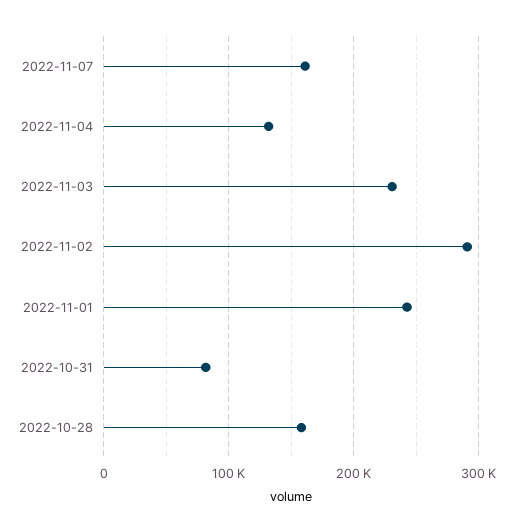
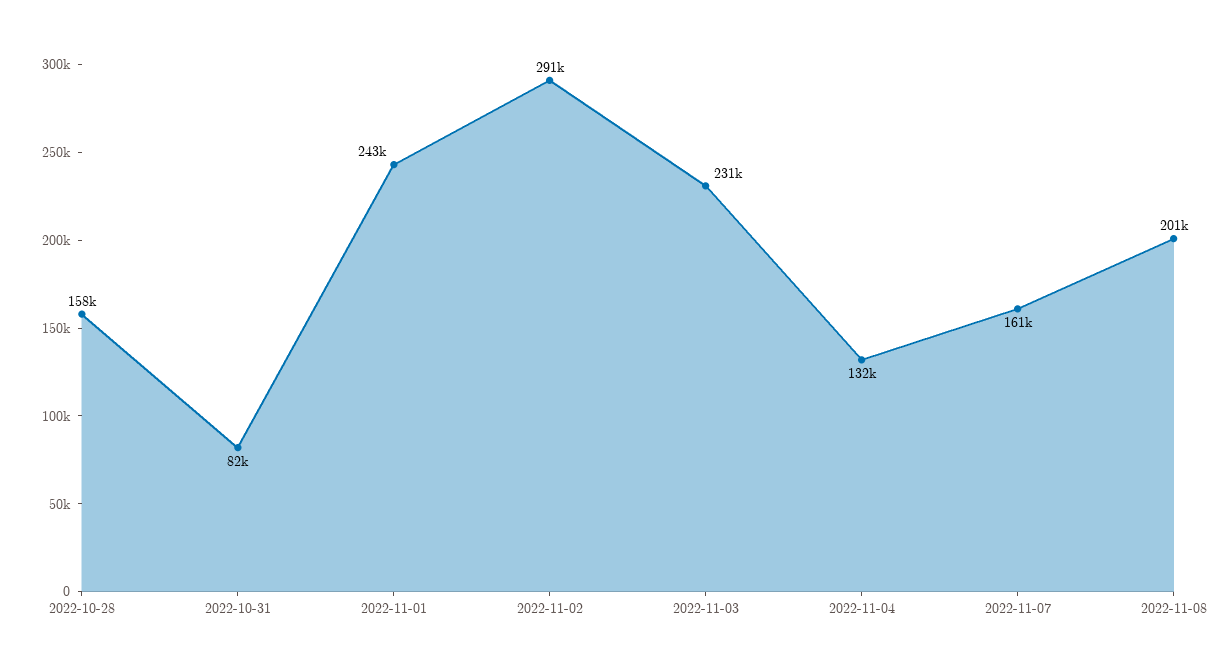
2022-11-08: none -> 201000

